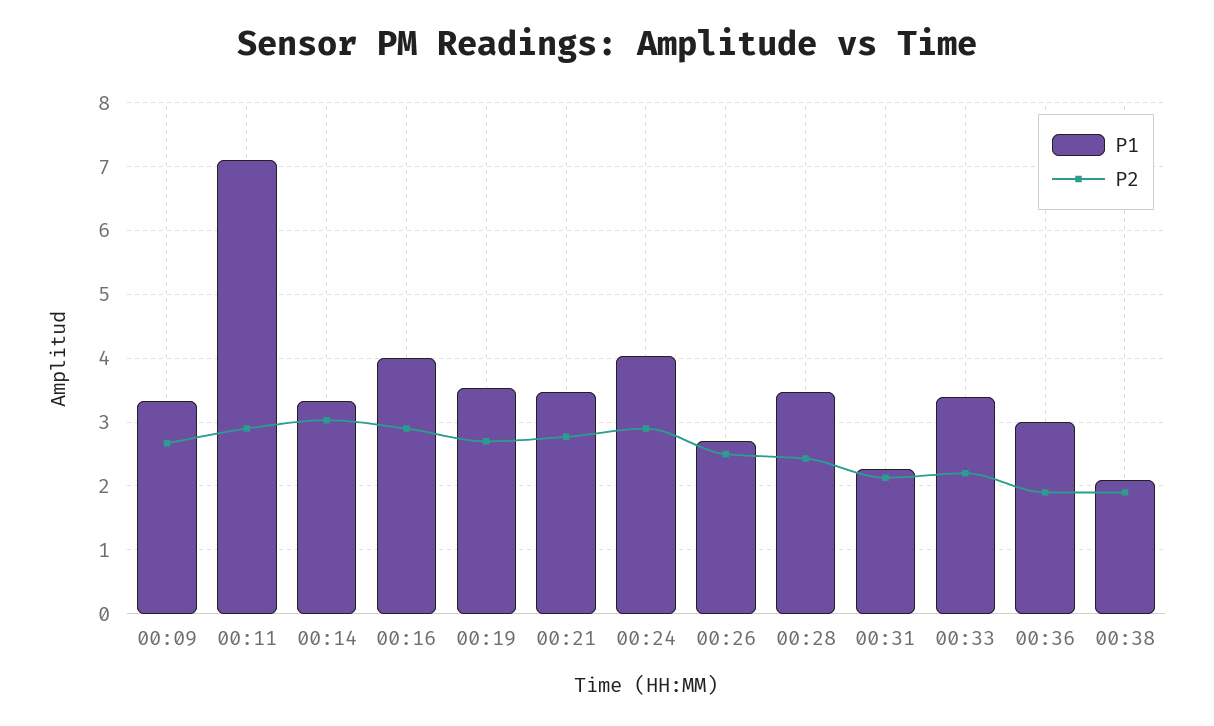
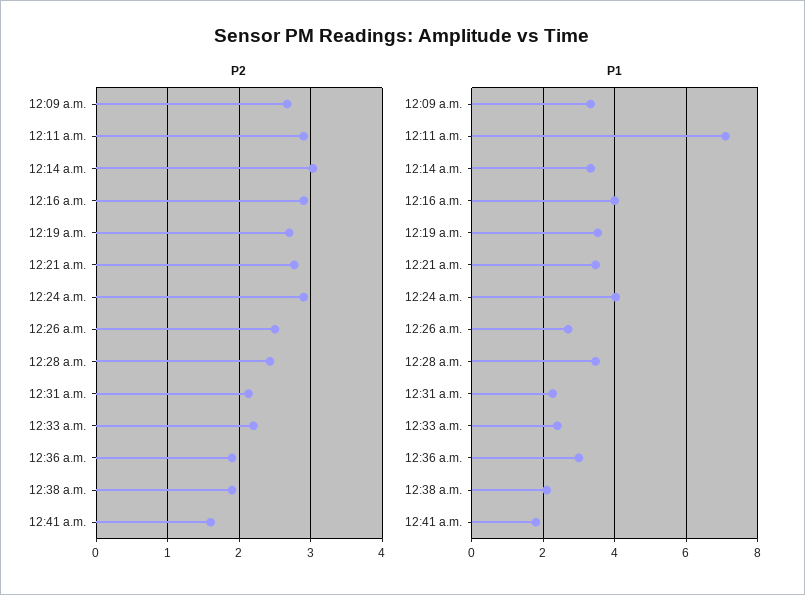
P1, 00:33: 3.4 -> 2.4
P2, 12:41 a.m.: none -> 1.6
P1, 12:41 a.m.: none -> 1.8

